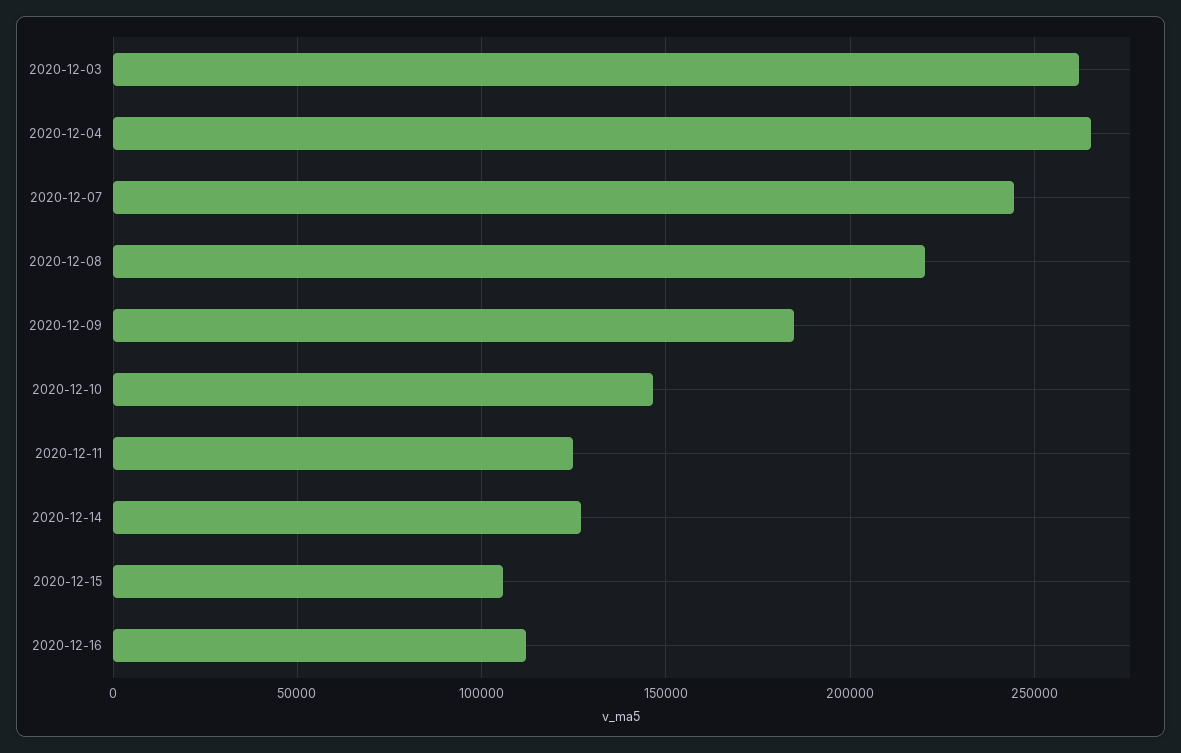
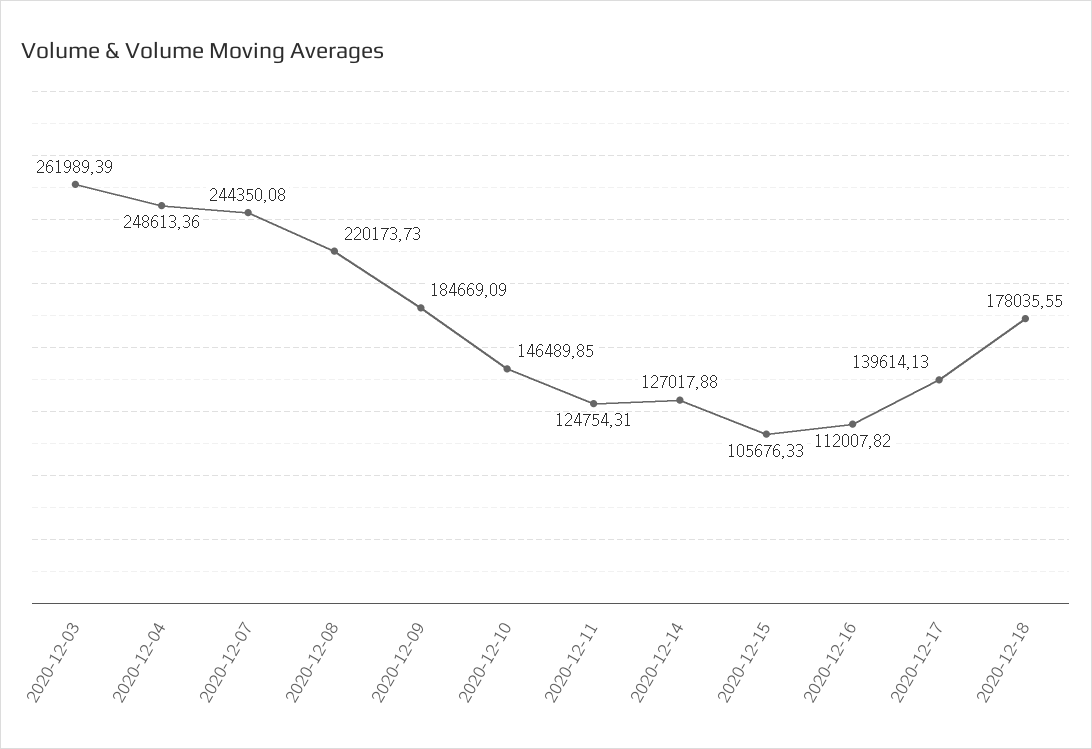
2020-12-04: 265000 -> 248613.36
2020-12-17: none -> 139614.13
2020-12-18: none -> 178035.55

